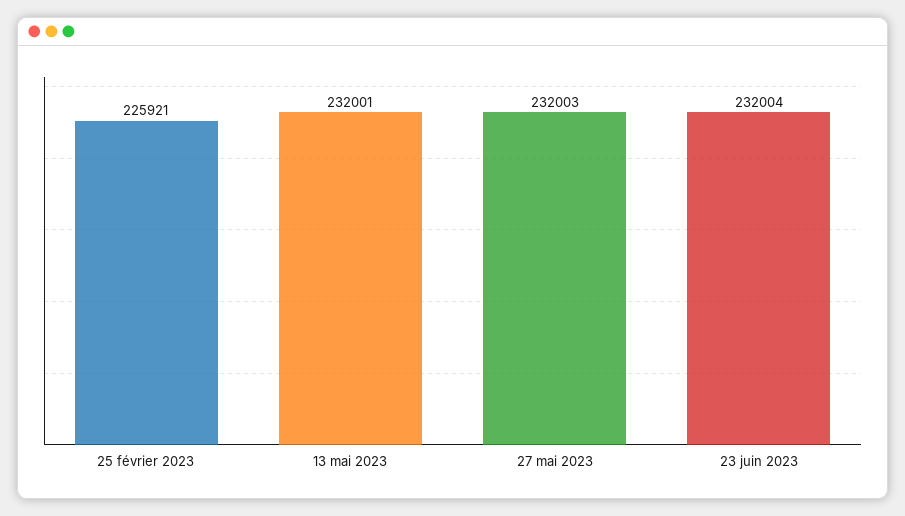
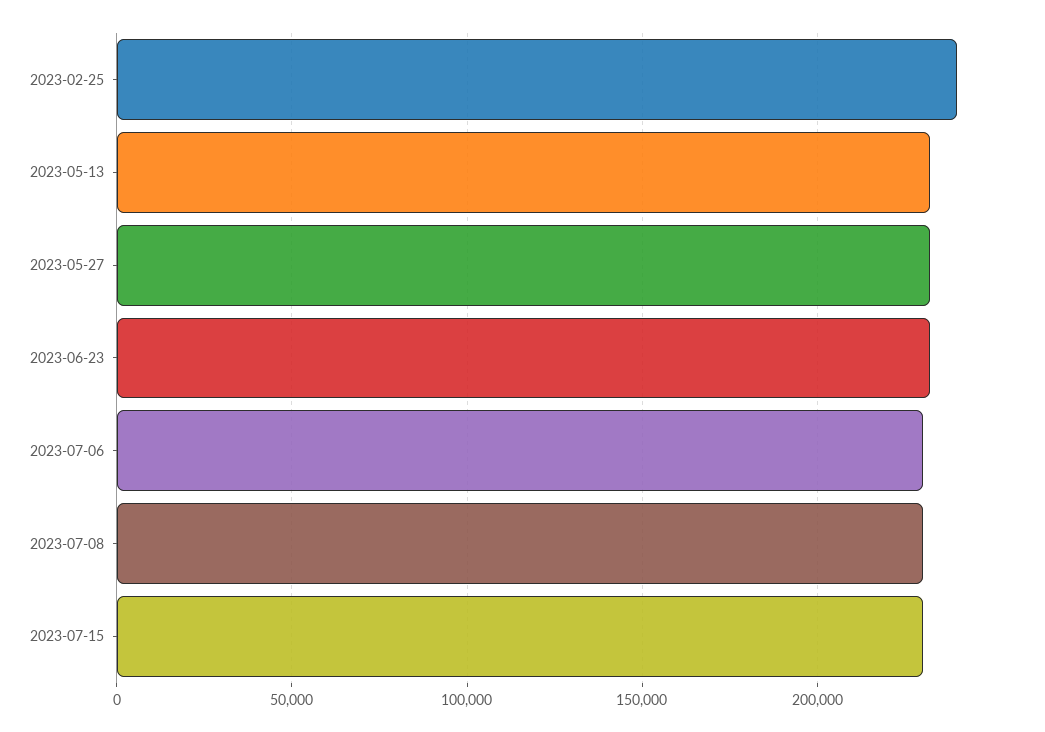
25 février 2023: 225921 -> 240000
2023-07-06: none -> 230000
2023-07-08: none -> 230000
2023-07-15: none -> 230000

